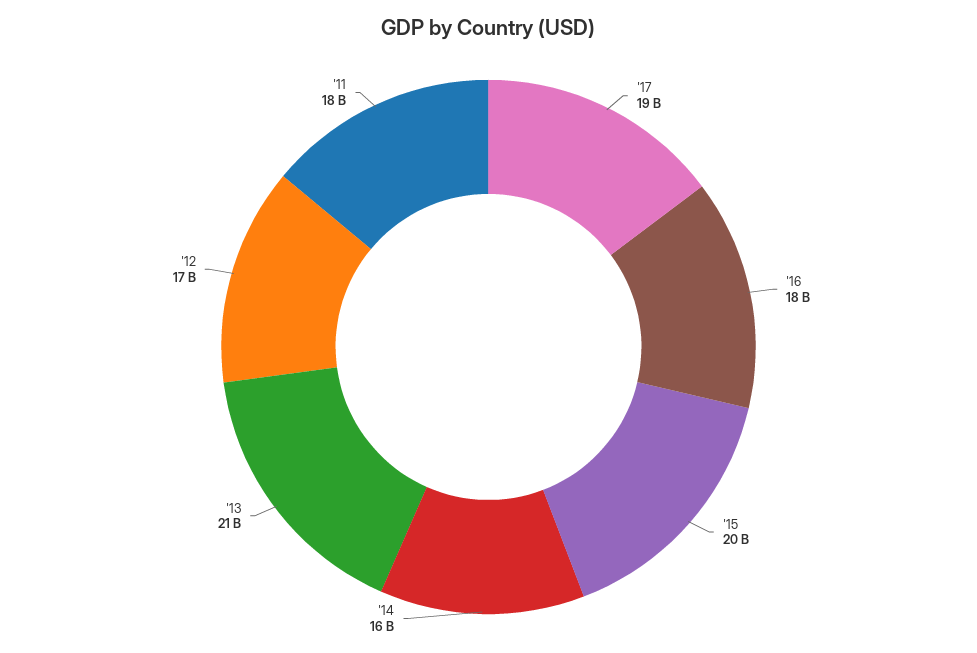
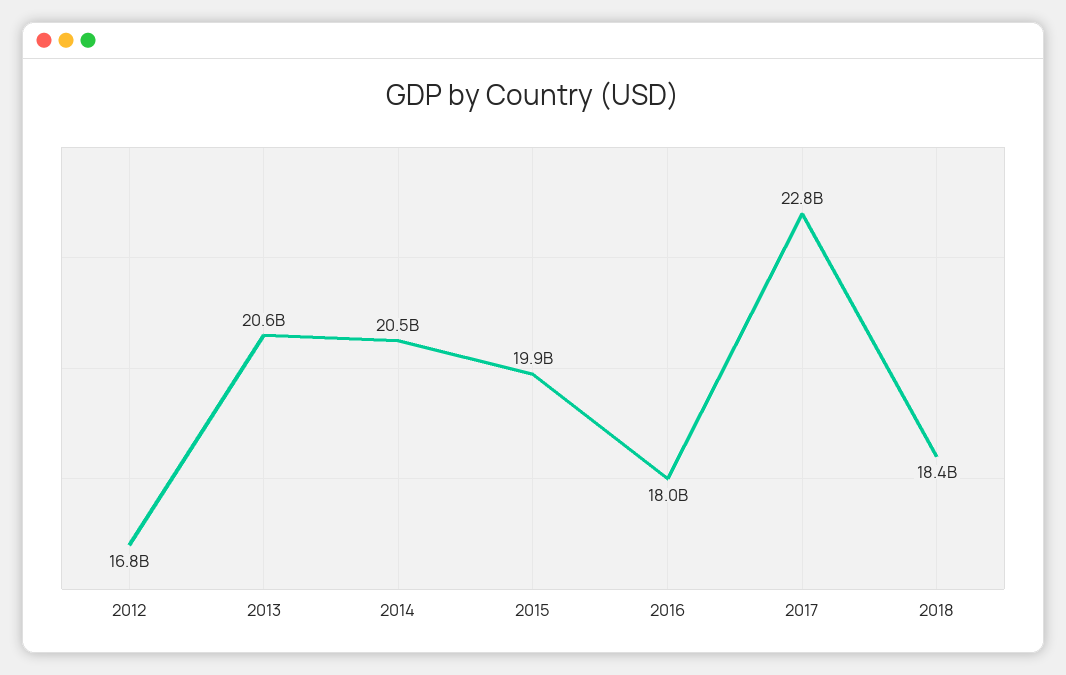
'17: 19000000000 -> 22800000000
'14: 16000000000 -> 20500000000
'11: 18000000000 -> none
2018: none -> 18400000000

